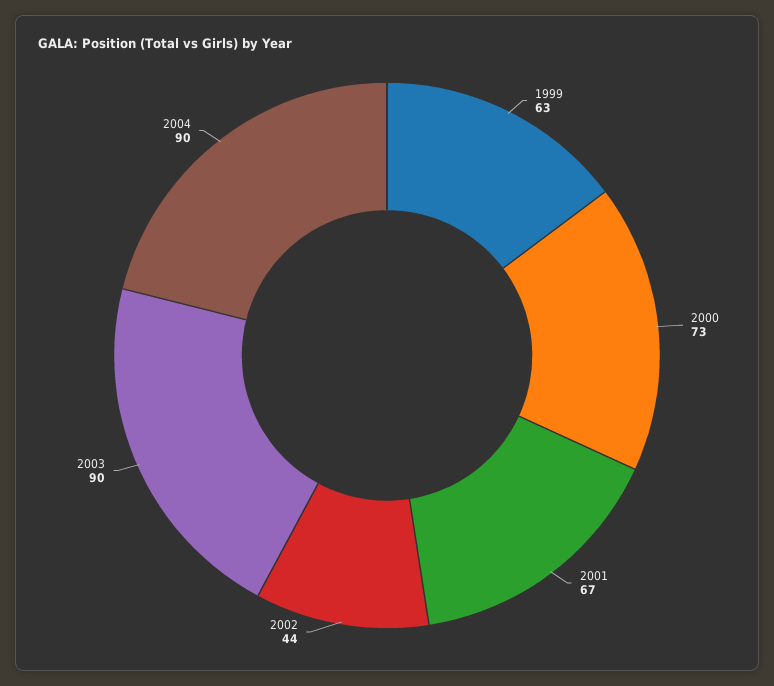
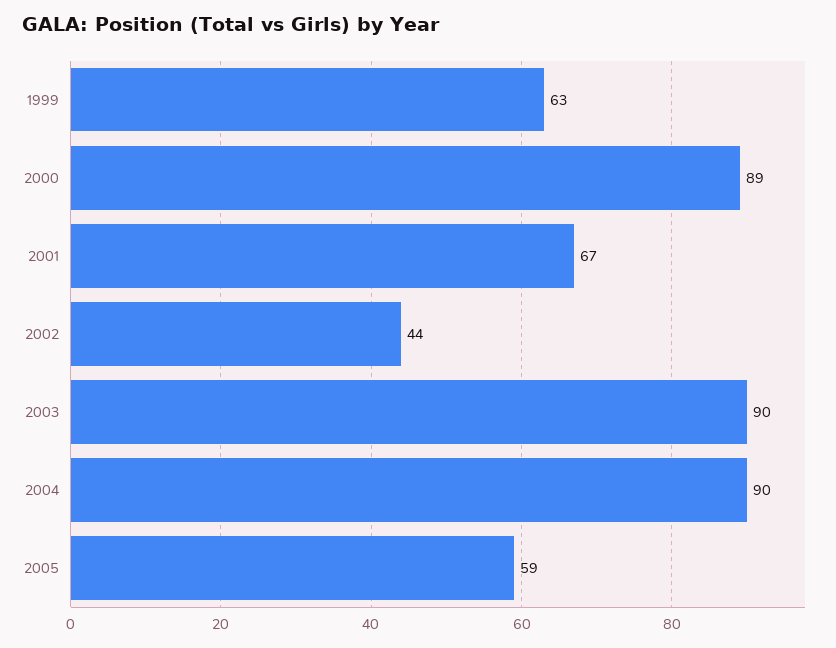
2000: 73 -> 89
2005: none -> 59

